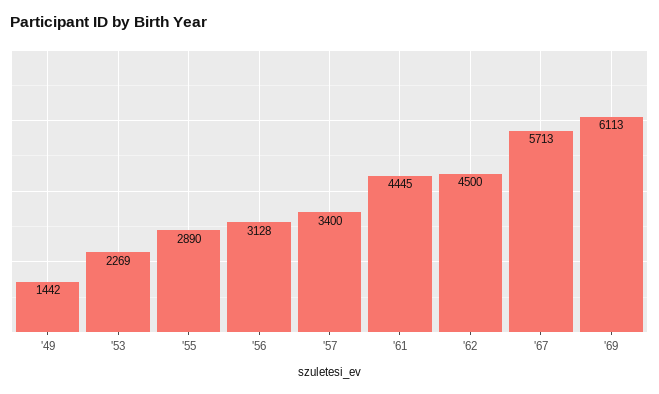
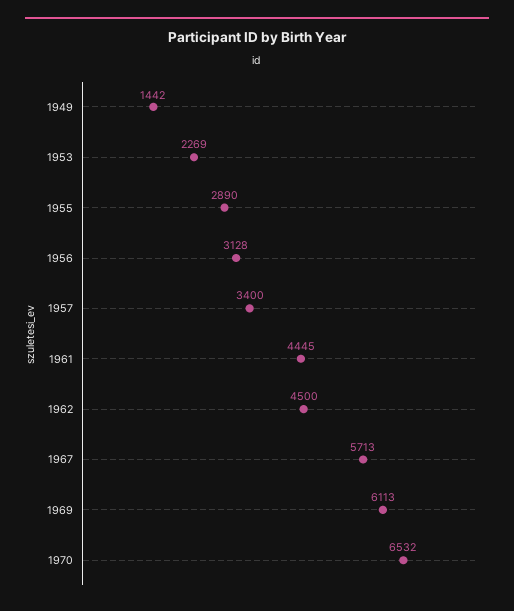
1970: none -> 6532

